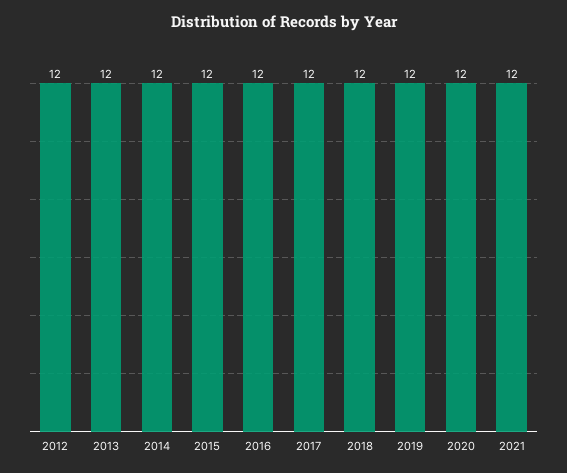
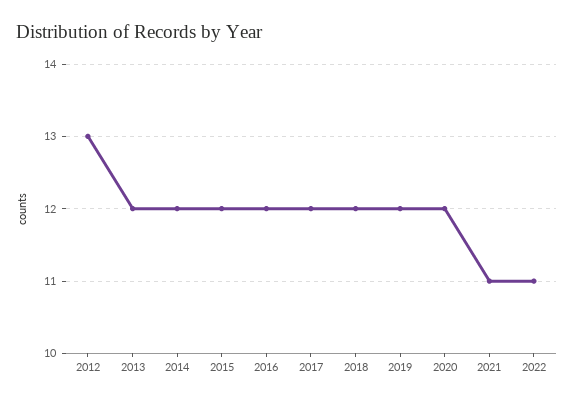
2012: 12 -> 13
2021: 12 -> 11
2022: none -> 11

